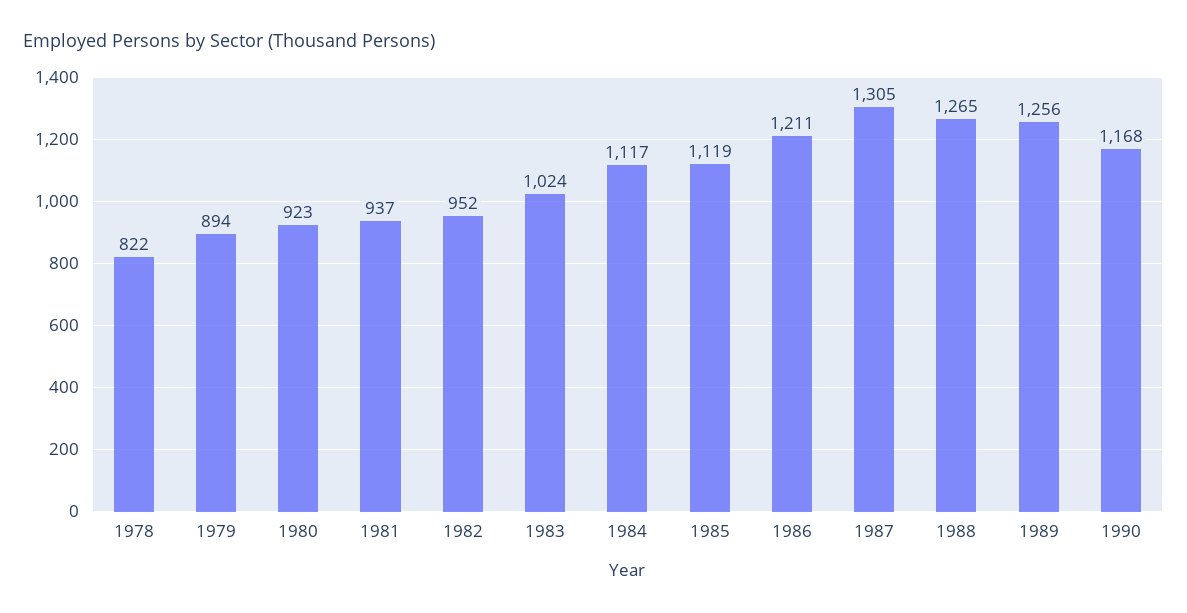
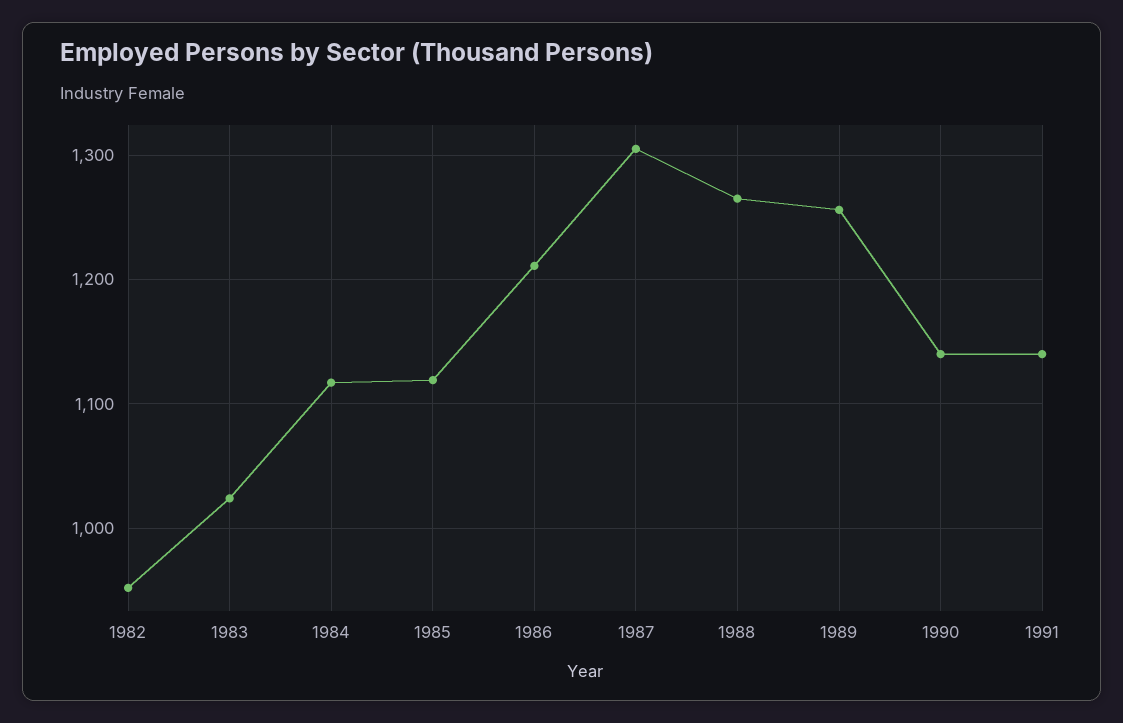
1978: 822 -> none
1979: 894 -> none
1980: 923 -> none
1981: 937 -> none
1990: 1168 -> 1140
1991: none -> 1140

